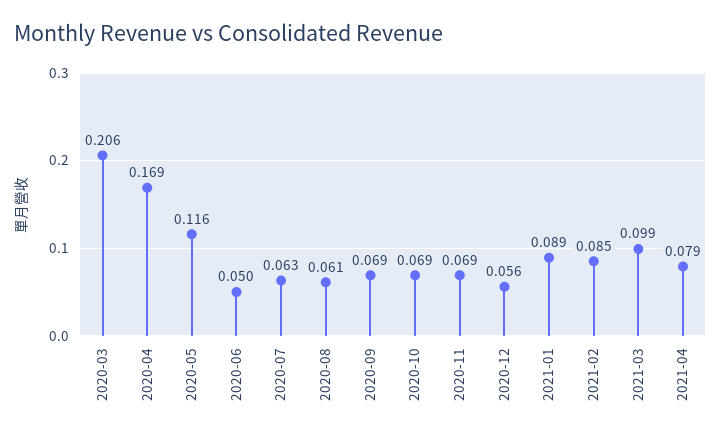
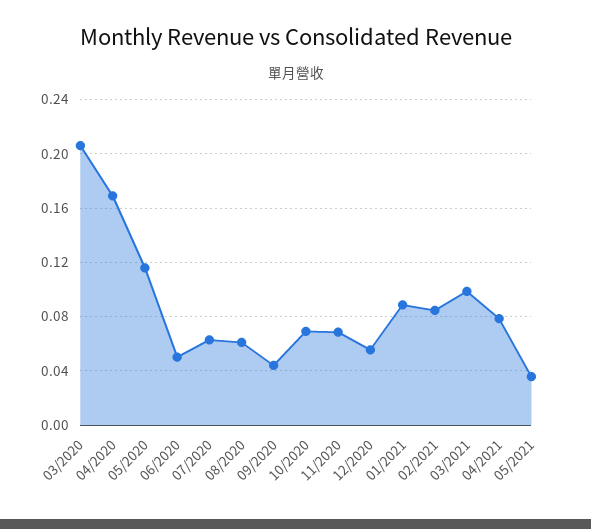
2020-09: 0.069 -> 0.045
05/2021: none -> 0.035

